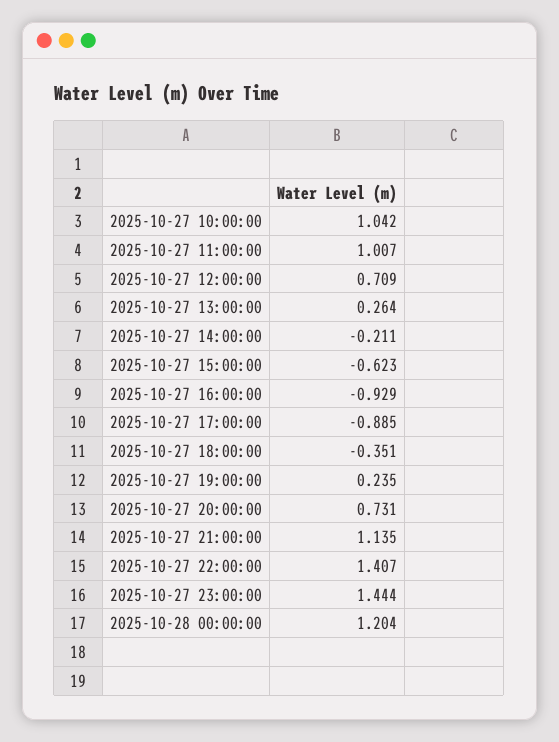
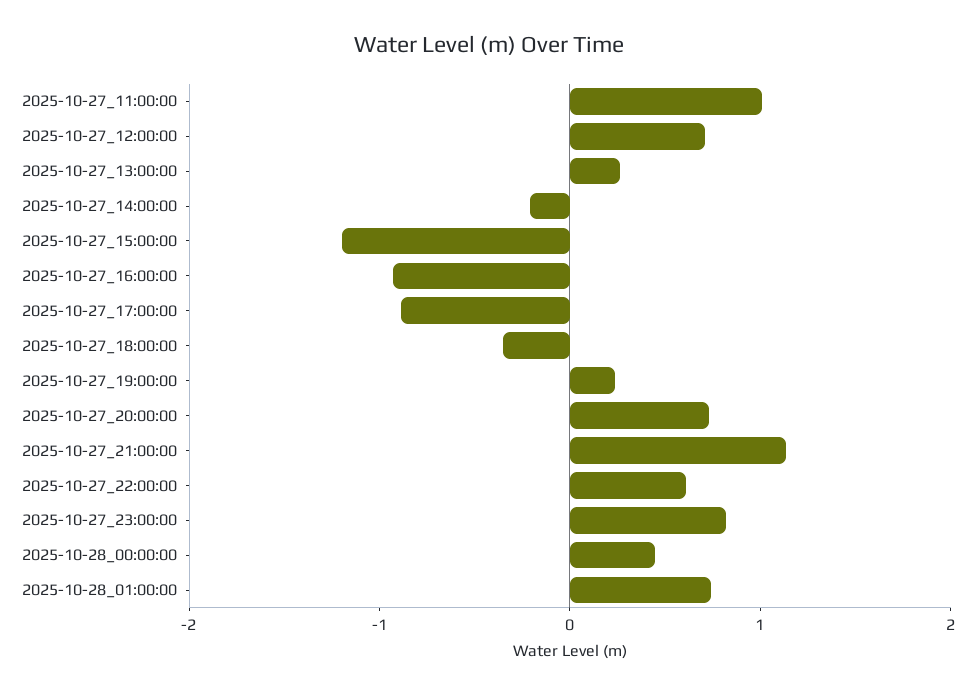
2025-10-27 10:00:00: 1.042 -> none
2025-10-27 15:00:00: -0.623 -> -1.2
2025-10-27 22:00:00: 1.407 -> 0.6
2025-10-27 23:00:00: 1.444 -> 0.8
2025-10-28 00:00:00: 1.204 -> 0.4
2025-10-28_01:00:00: none -> 0.8

